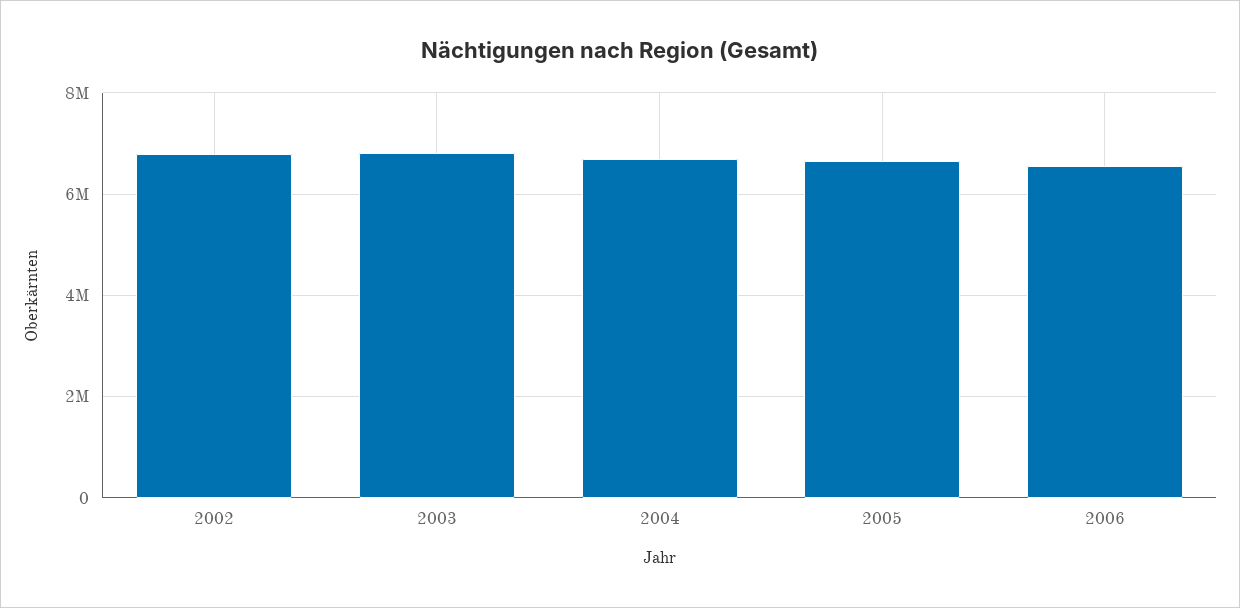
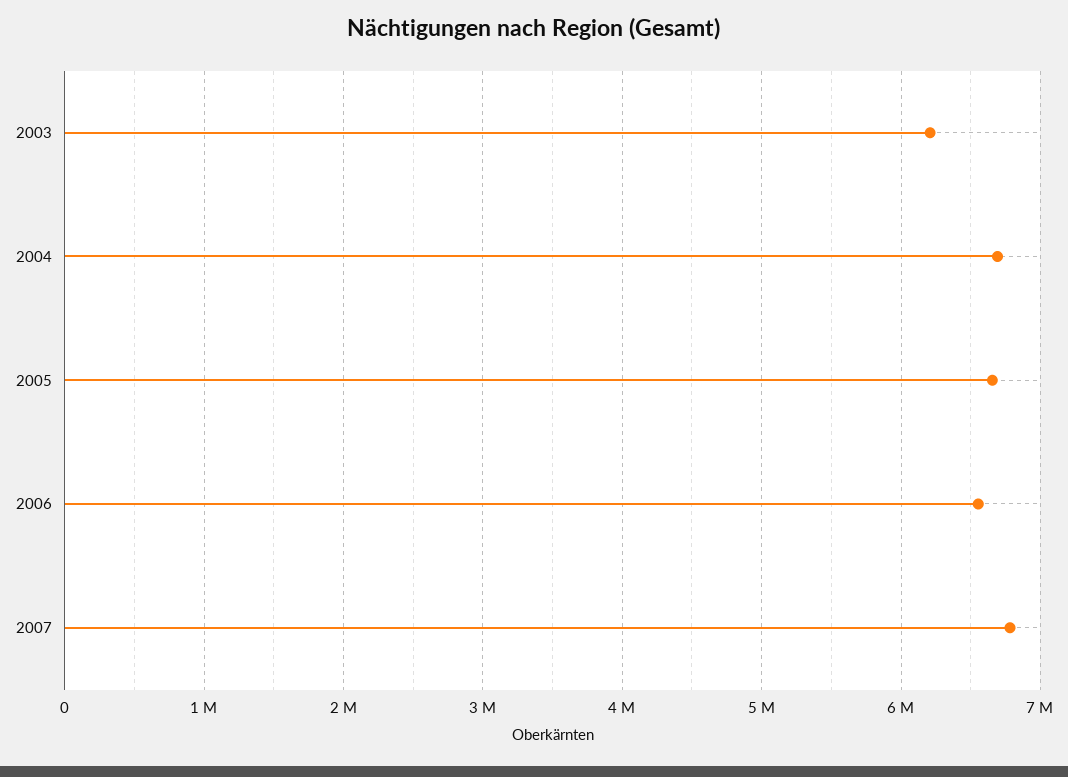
2002: 6800000 -> none
2003: 6800000 -> 6200000
2007: none -> 6800000

